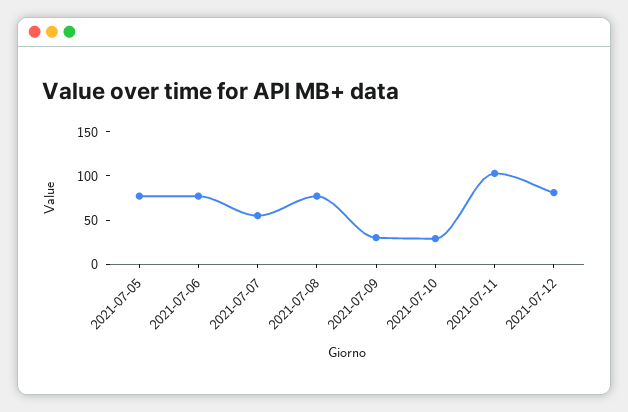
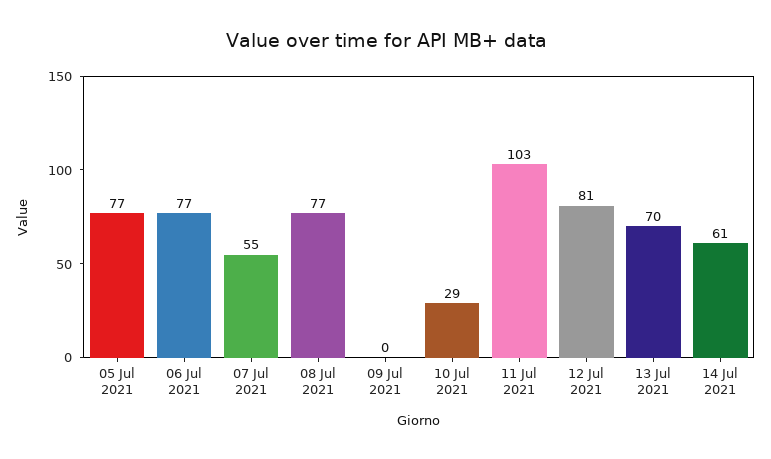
2021-07-09: 30 -> 0
13 Jul 2021: none -> 70
14 Jul 2021: none -> 61

